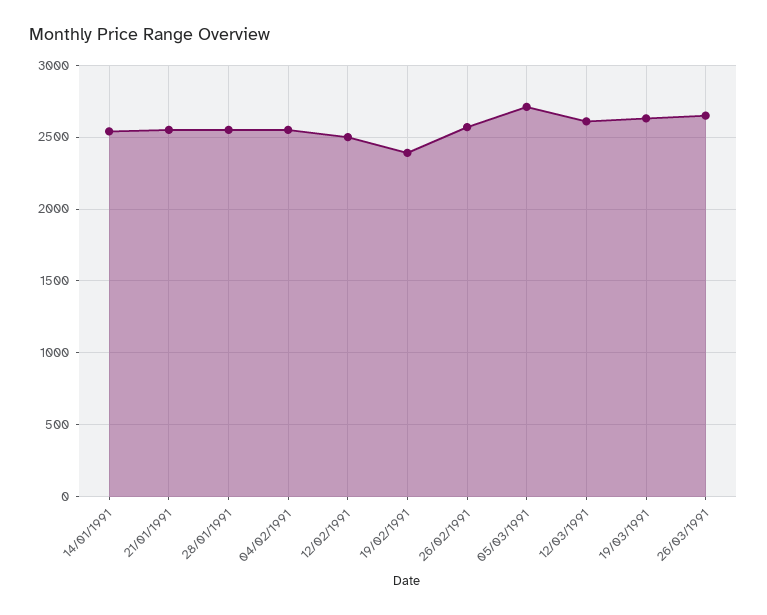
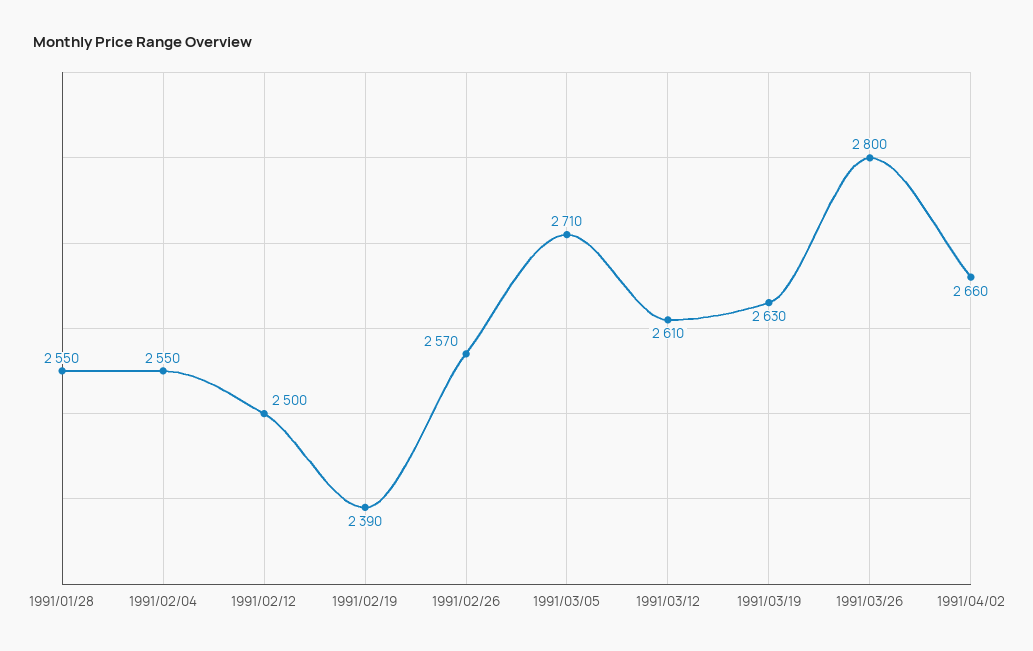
14/01/1991: 2550 -> none
21/01/1991: 2550 -> none
26/03/1991: 2650 -> 2800
1991/04/02: none -> 2660

